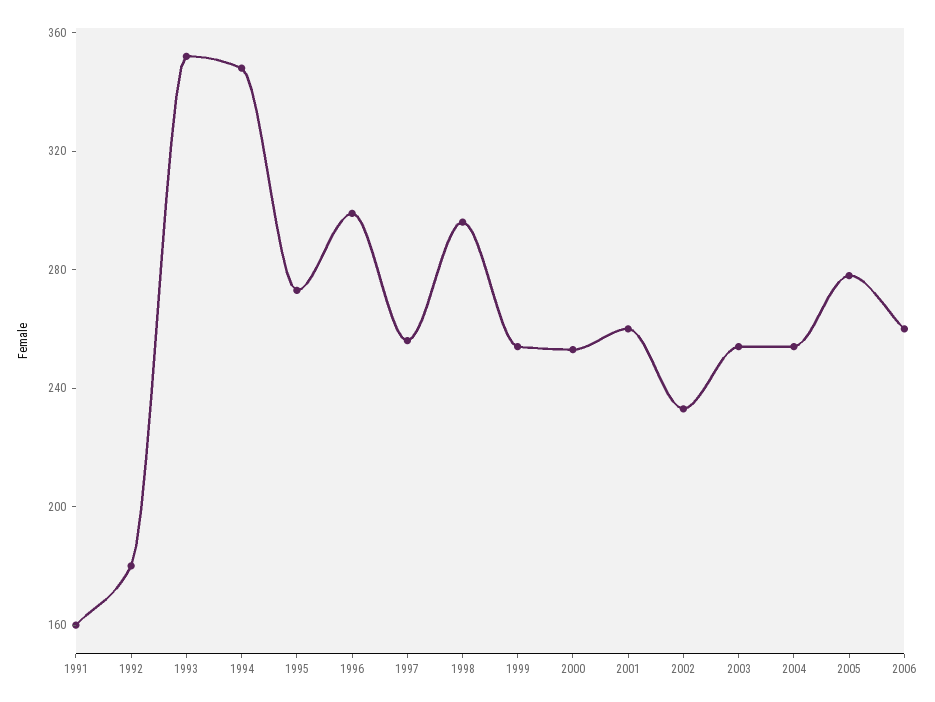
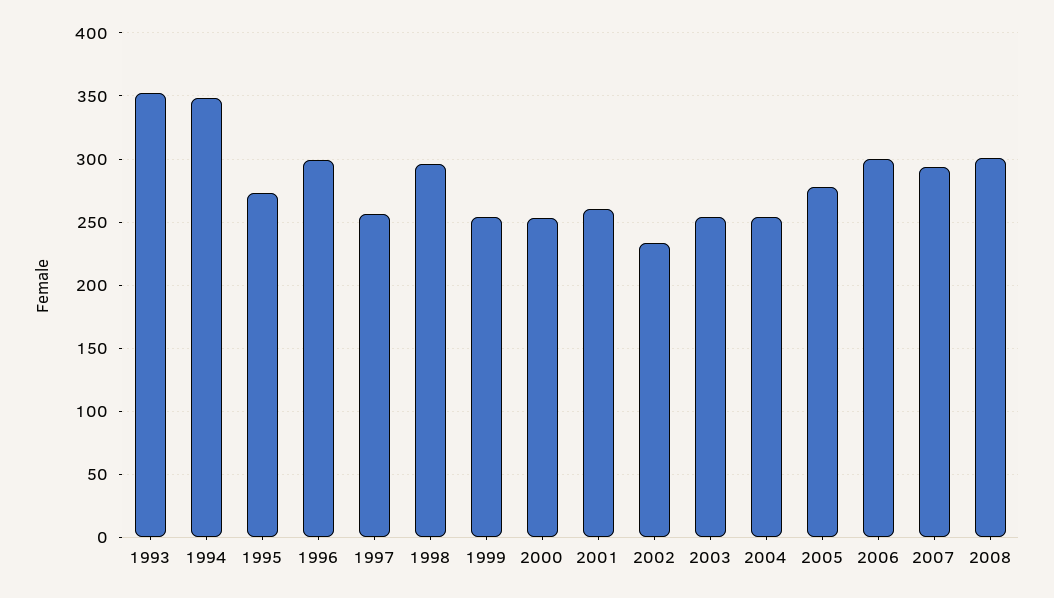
1991: 160 -> none
1992: 180 -> none
2006: 260 -> 300
2007: none -> 295
2008: none -> 300

